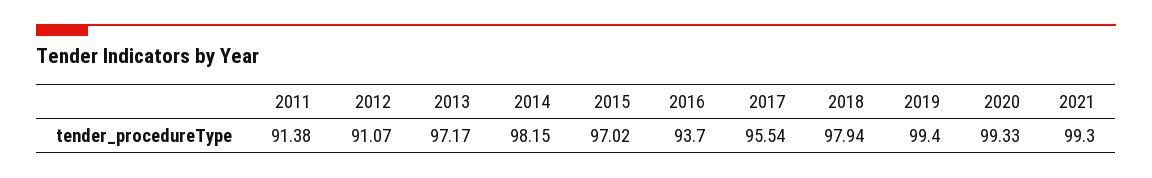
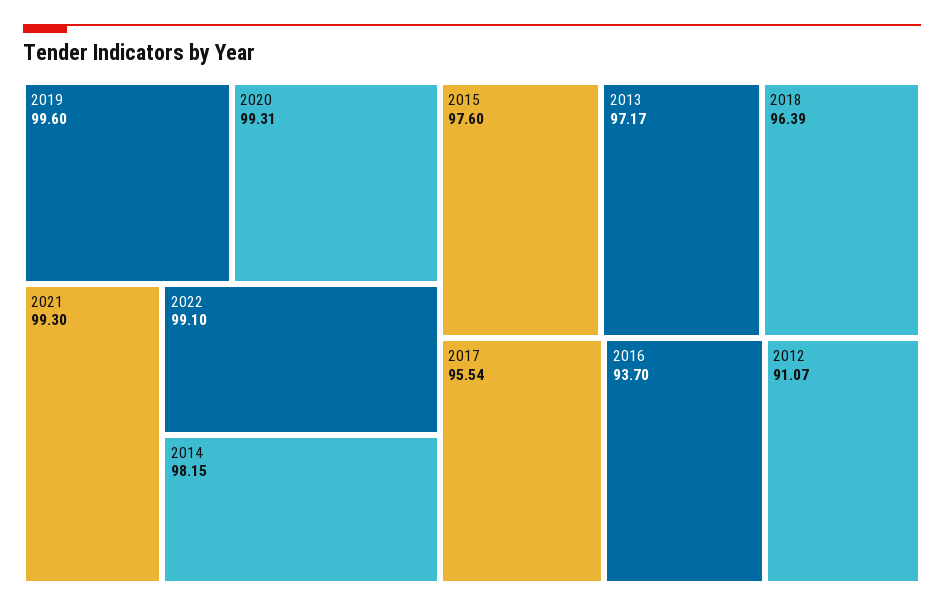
2011: 91.38 -> none
2015: 97.02 -> 97.6
2018: 97.94 -> 96.39
2019: 99.4 -> 99.6
2020: 99.33 -> 99.31
2022: none -> 99.1

